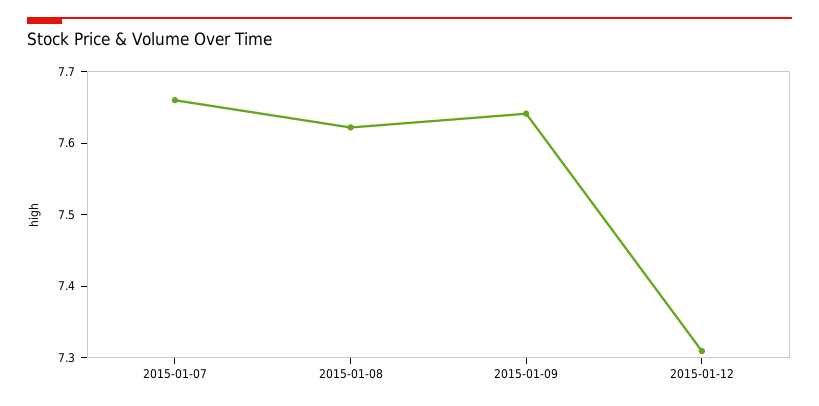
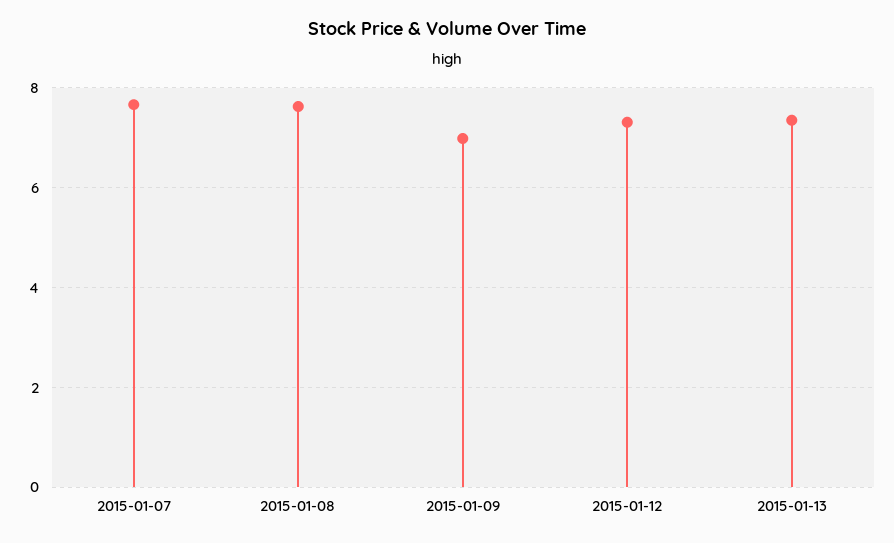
2015-01-09: 7.64 -> 7
2015-01-13: none -> 7.4

